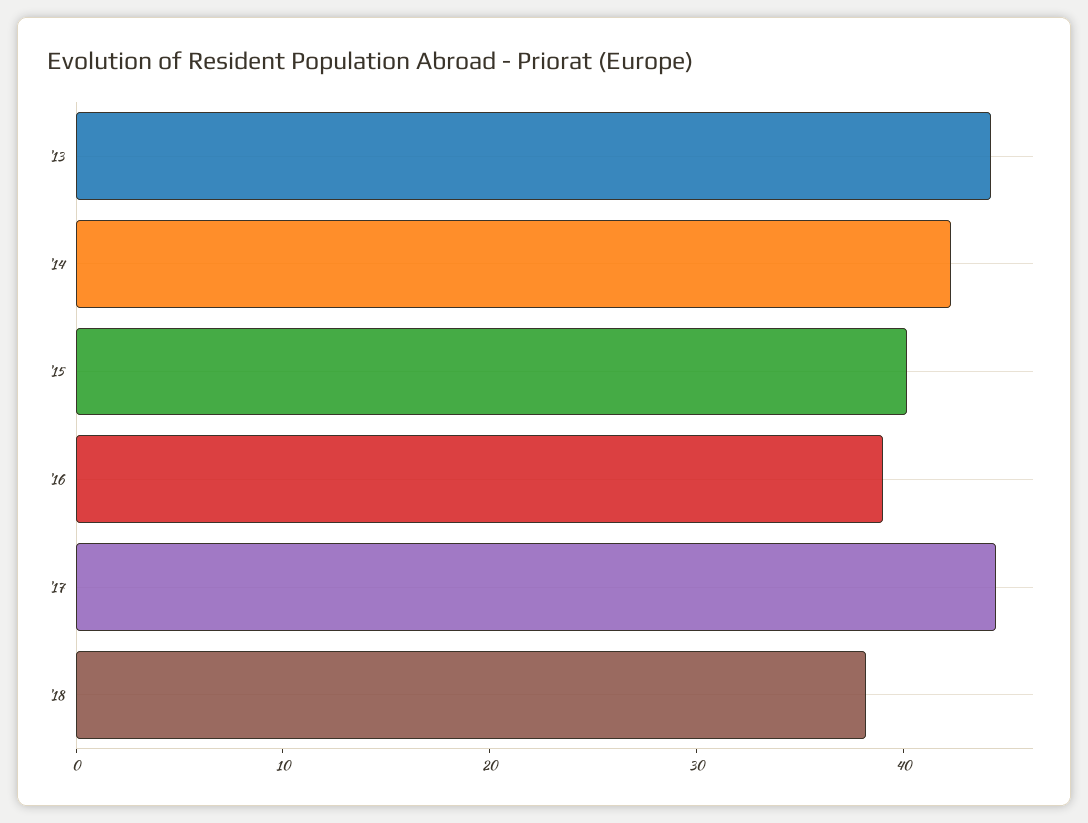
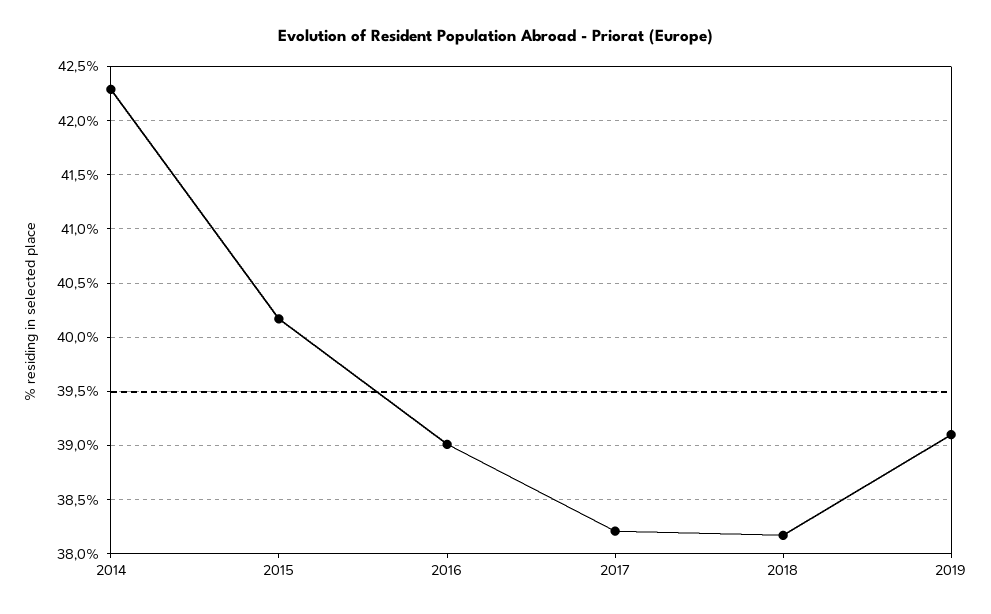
'13: 44 -> none
'17: 44 -> 38.2
2019: none -> 39.1

